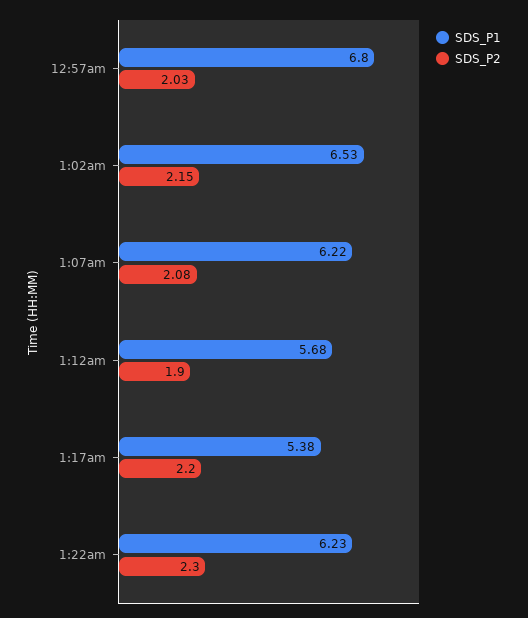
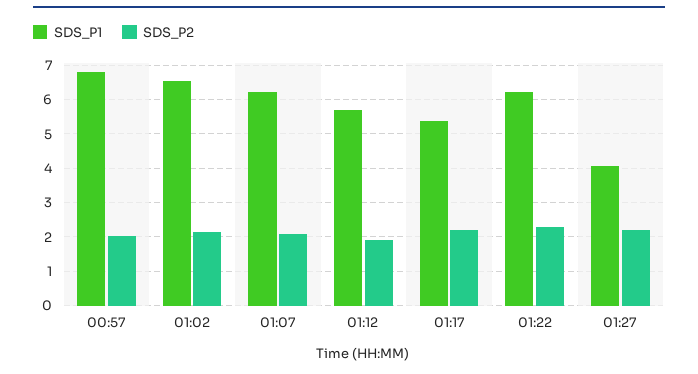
SDS_P1, 01:27: none -> 4
SDS_P2, 01:27: none -> 2.2

